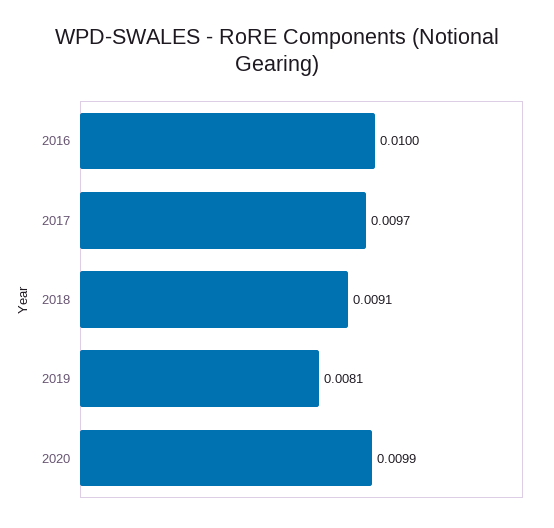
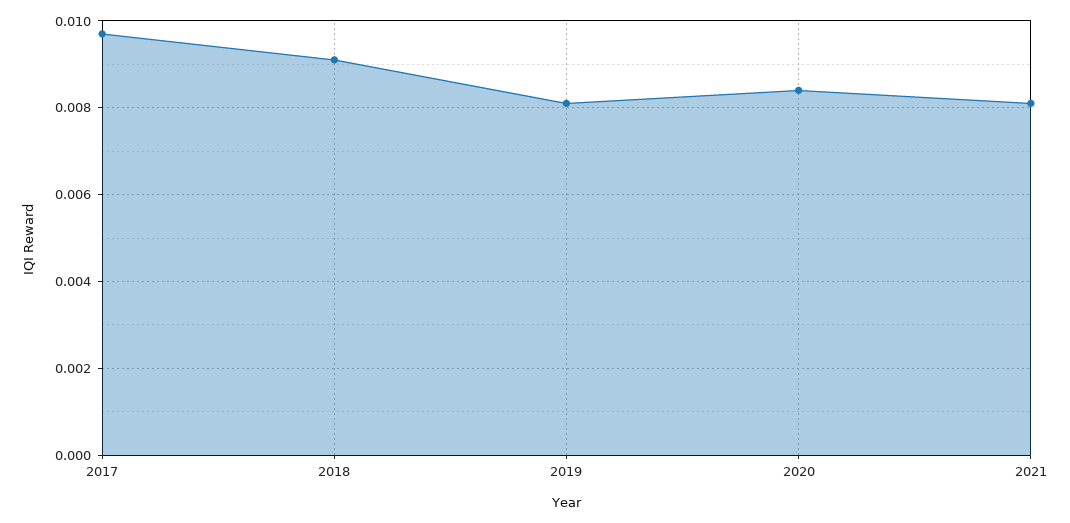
2016: 0.01 -> none
2020: 0.0099 -> 0.0085
2021: none -> 0.008

